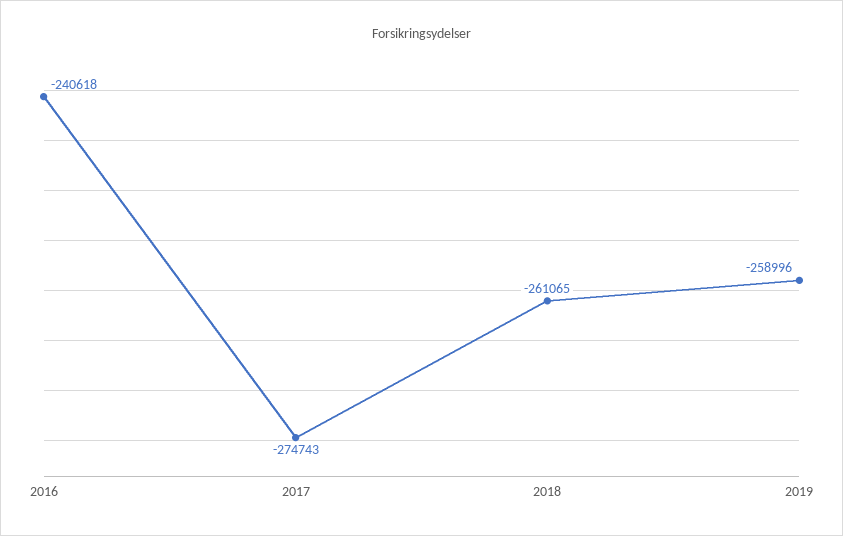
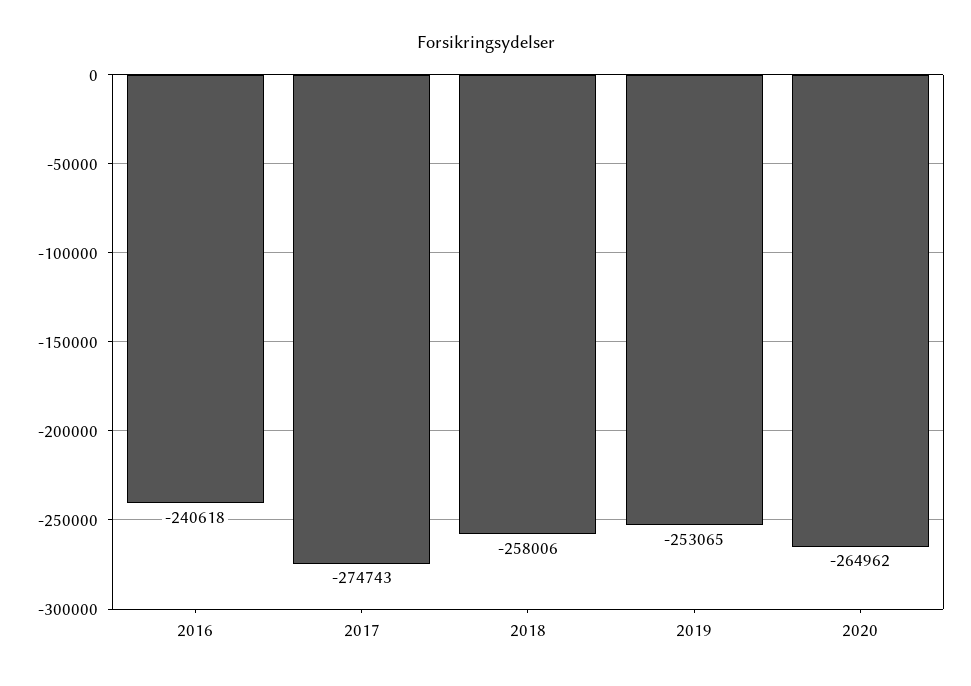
2018: -261065 -> -258006
2019: -258996 -> -253065
2020: none -> -264962

